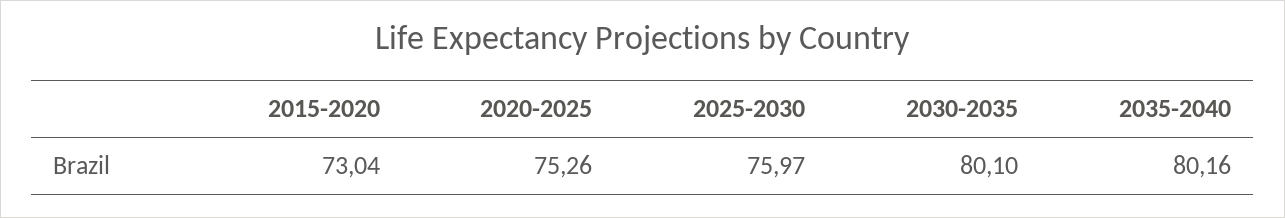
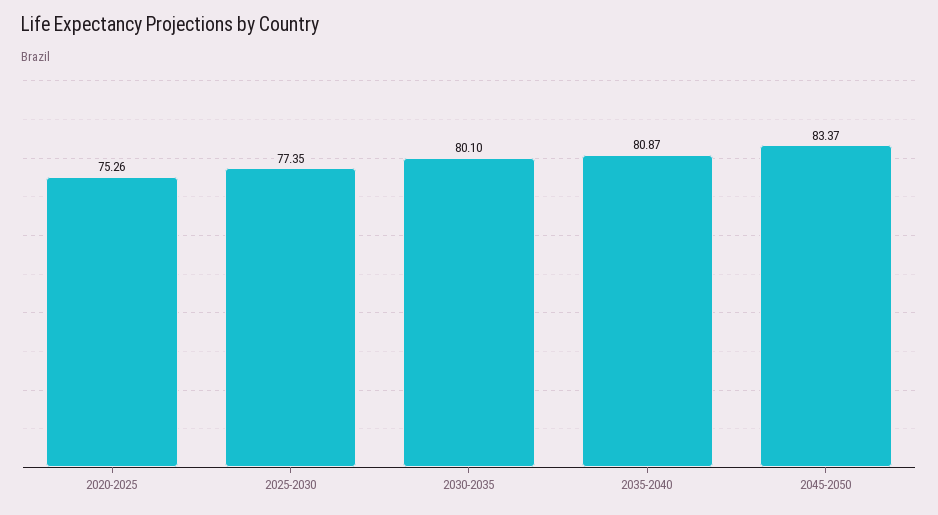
2015-2020: 73.04 -> none
2025-2030: 75.97 -> 77.35
2035-2040: 80.16 -> 80.87
2045-2050: none -> 83.37

